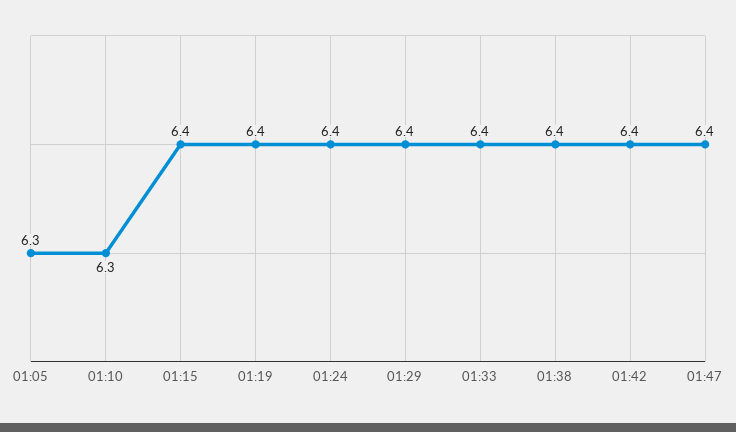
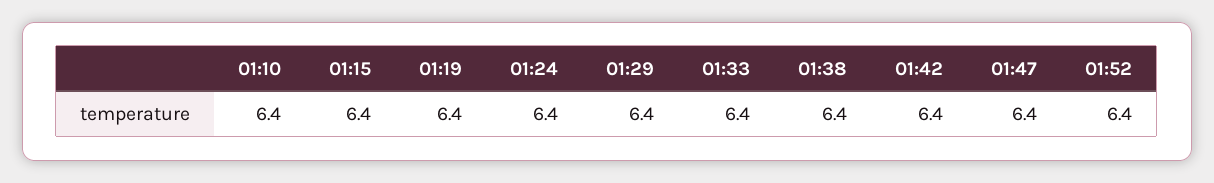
01:05: 6.3 -> none
01:10: 6.3 -> 6.4
01:52: none -> 6.4

